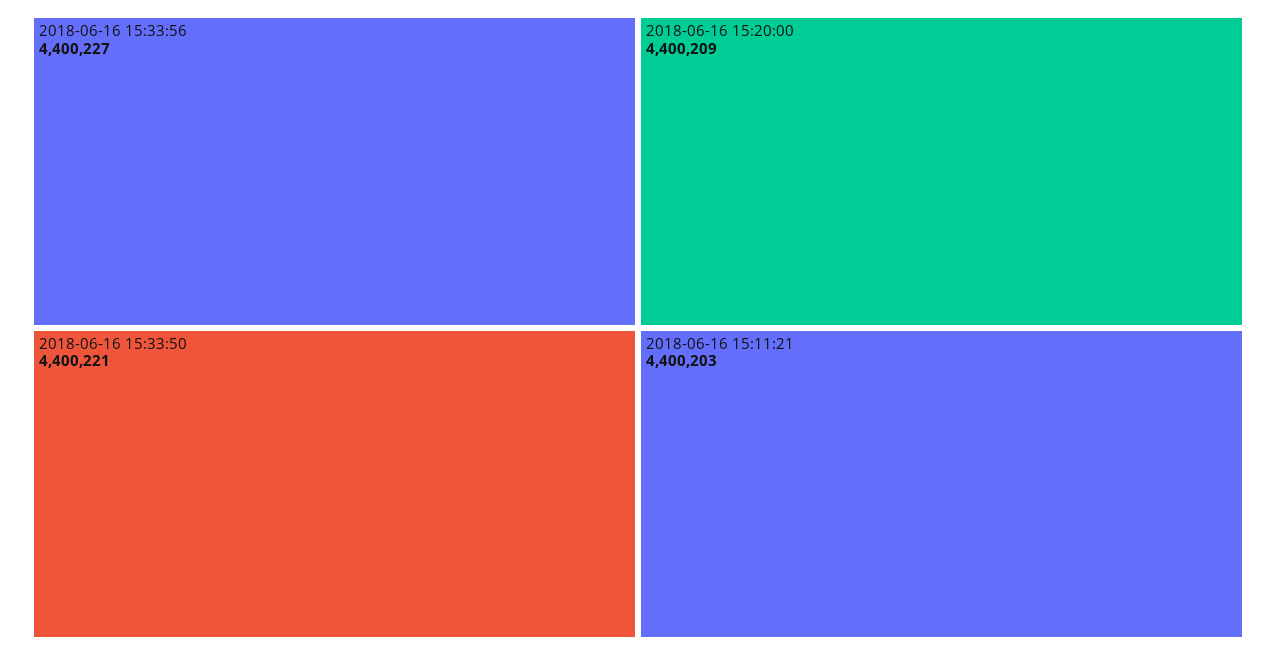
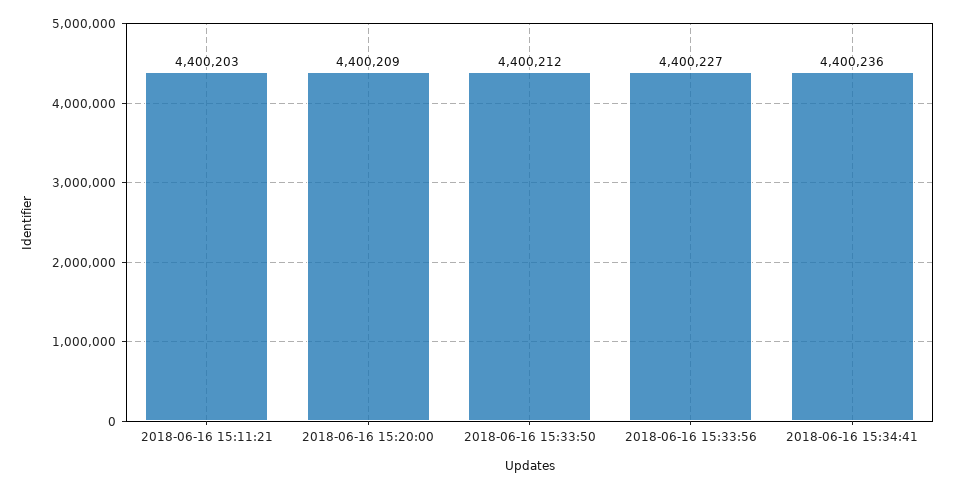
2018-06-16 15:33:50: 4400221 -> 4400212
2018-06-16 15:34:41: none -> 4400236

